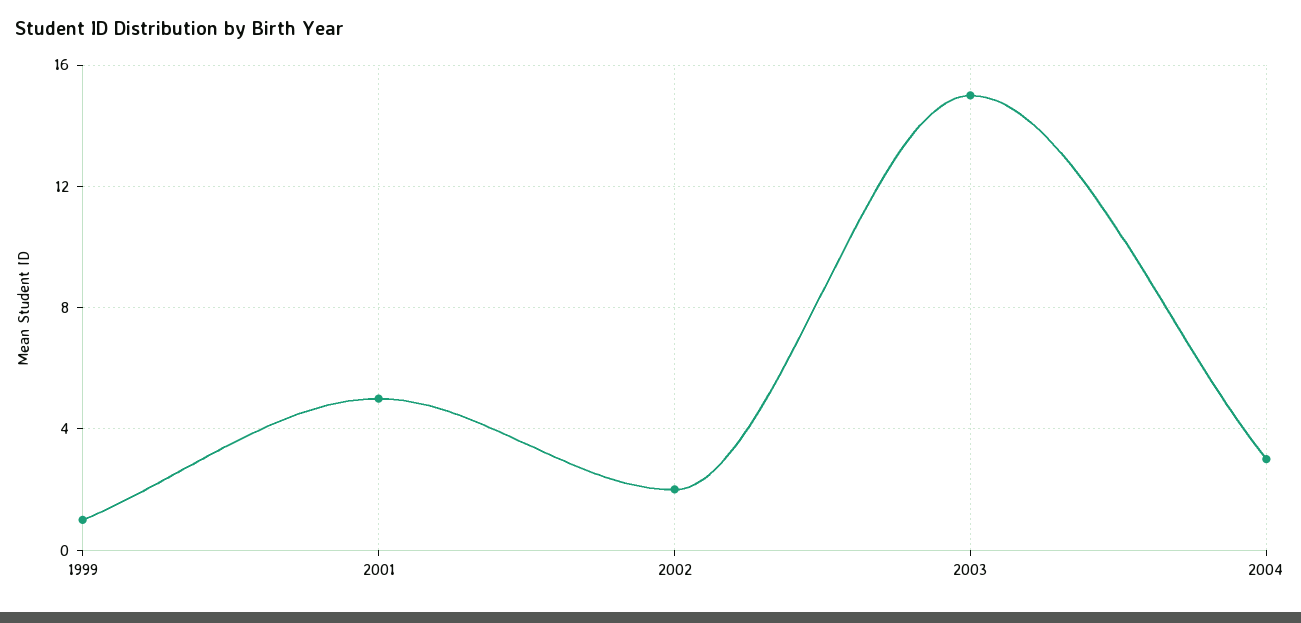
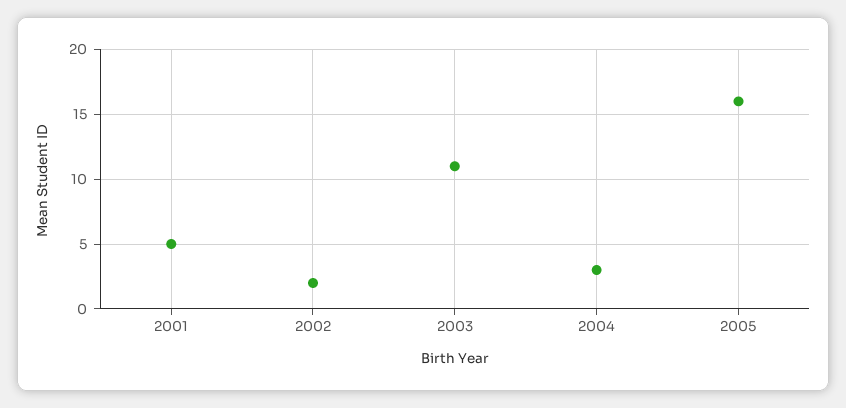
1999: 1 -> none
2003: 15 -> 11
2005: none -> 16

